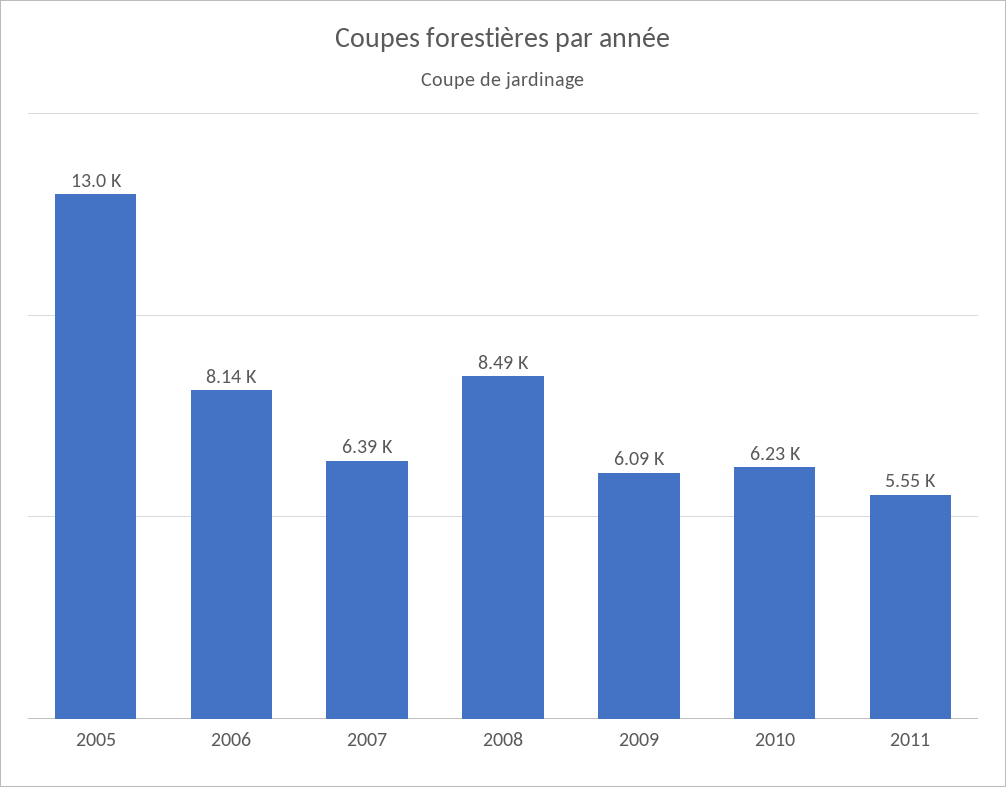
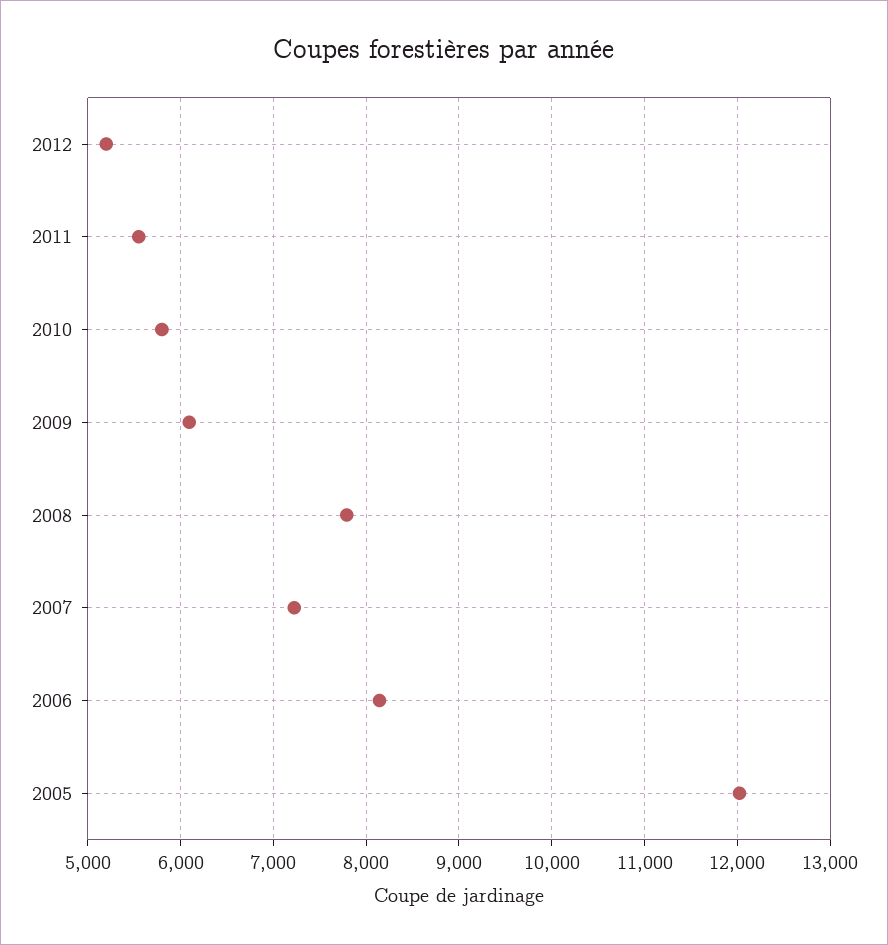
2005: 13000 -> 12000
2007: 6390 -> 7200
2008: 8490 -> 7800
2010: 6230 -> 5800
2012: none -> 5200

